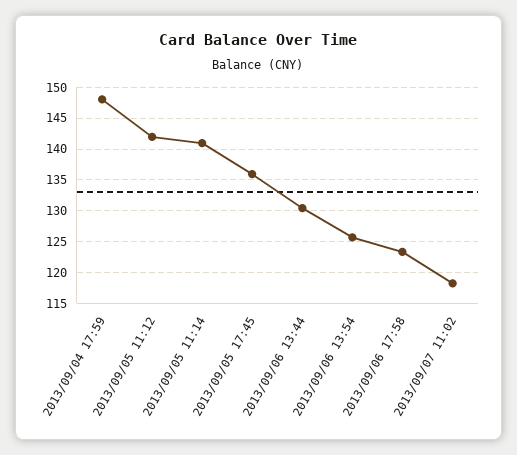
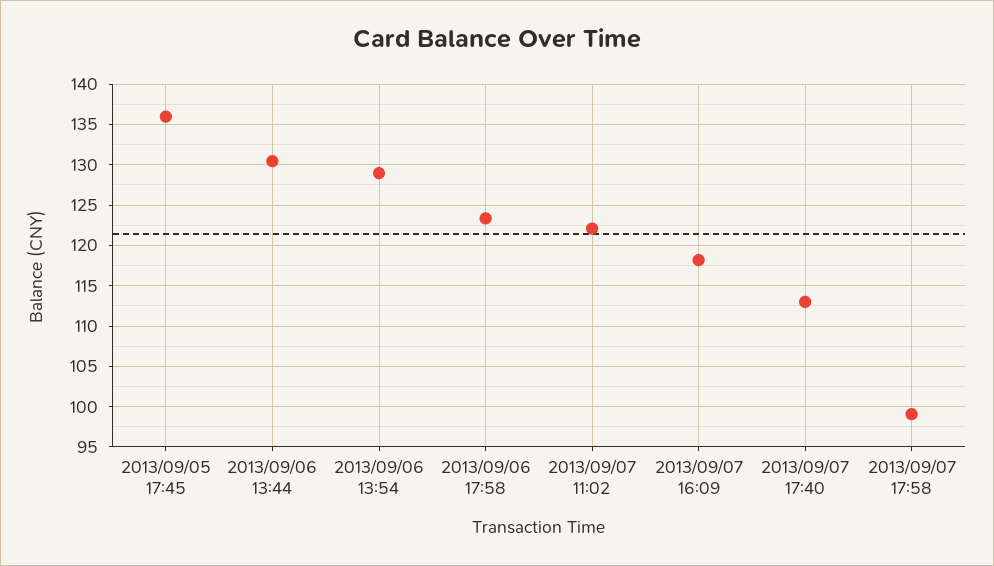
2013/09/04 17:59: 148 -> none
2013/09/05 11:12: 142 -> none
2013/09/05 11:14: 141 -> none
2013/09/06 13:54: 126 -> 129
2013/09/07 11:02: 118 -> 122
2013/09/07 16:09: none -> 118
2013/09/07 17:40: none -> 113
2013/09/07 17:58: none -> 99

